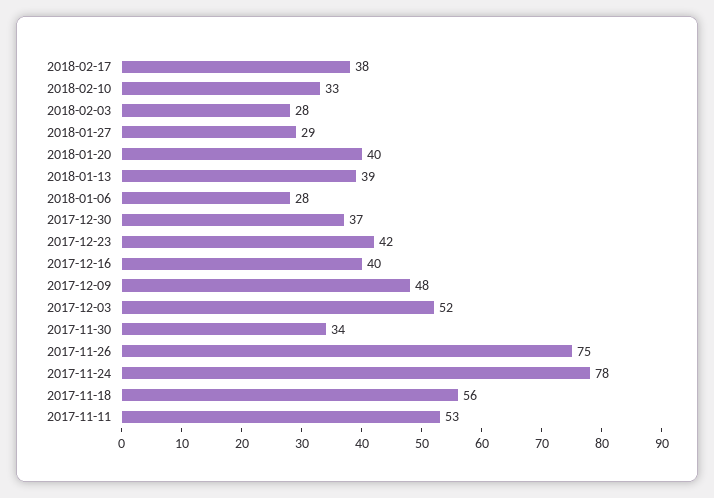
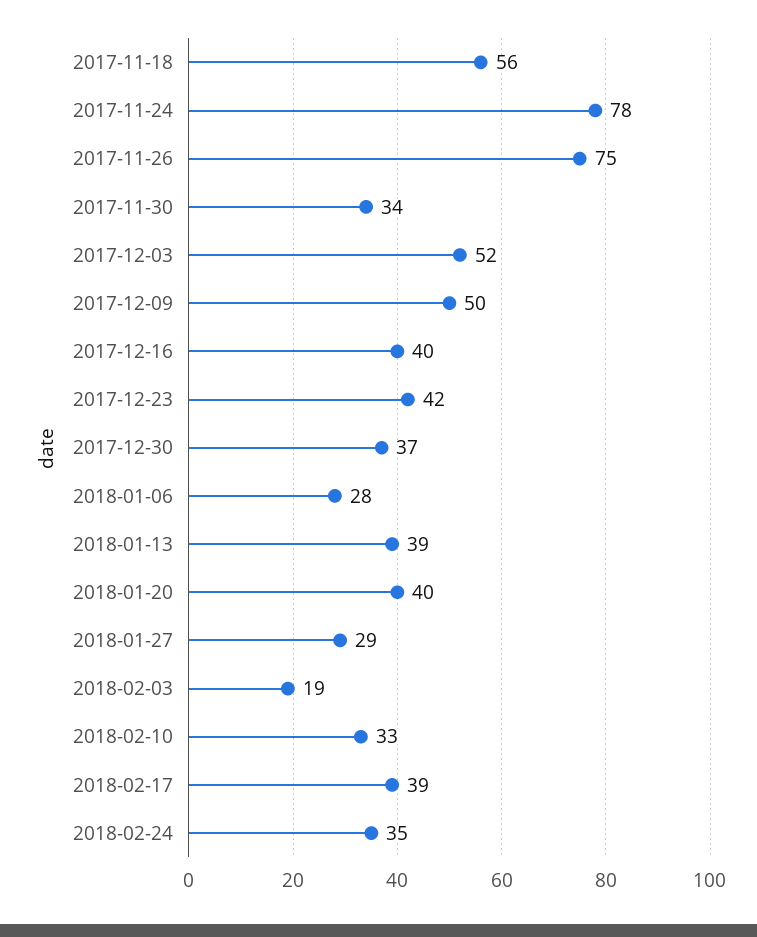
2018-02-17: 38 -> 39
2018-02-03: 28 -> 19
2017-12-09: 48 -> 50
2017-11-11: 53 -> none
2018-02-24: none -> 35

